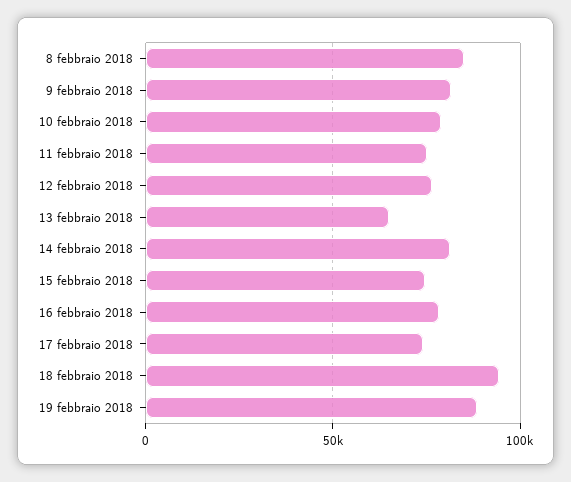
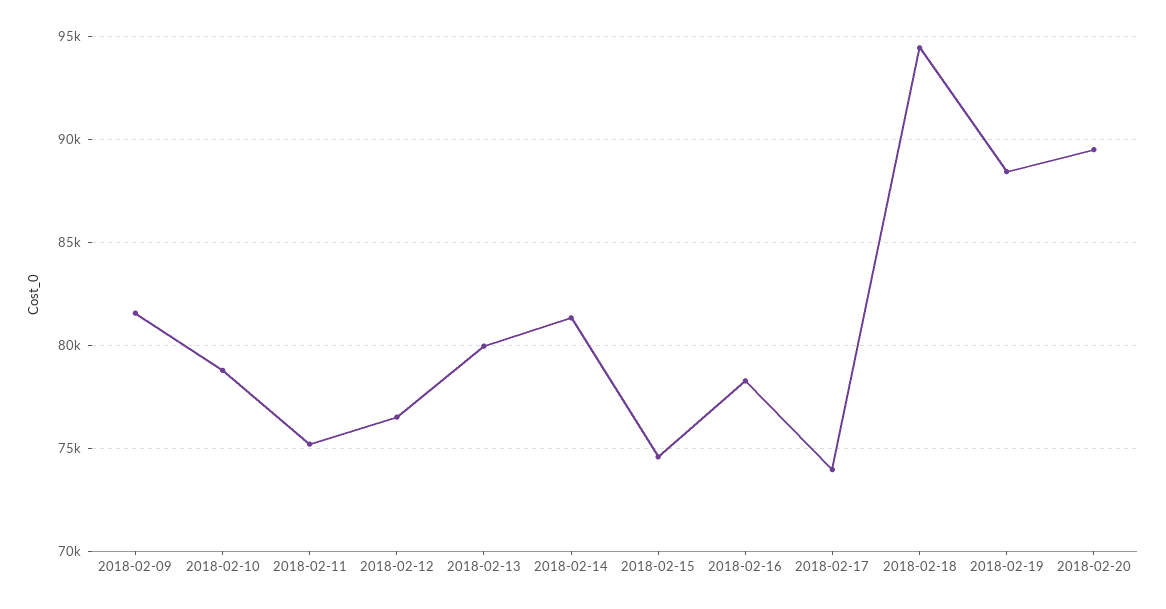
8 febbraio 2018: 85000 -> none
13 febbraio 2018: 65000 -> 80000
2018-02-20: none -> 89500

